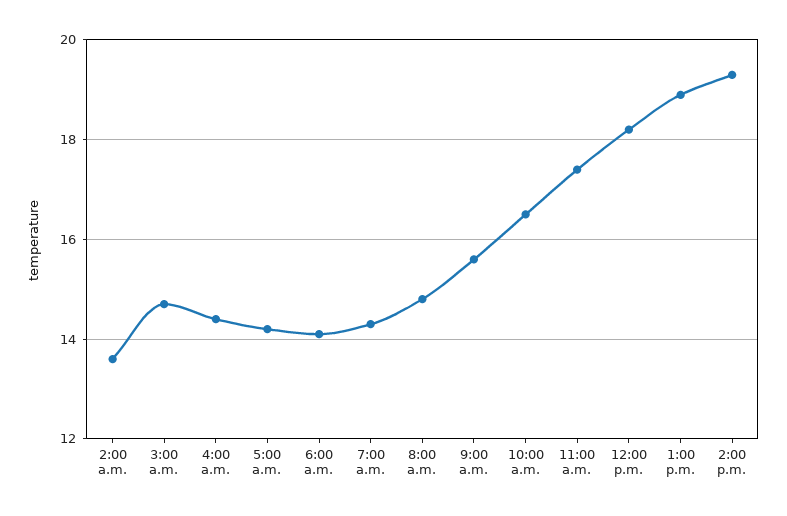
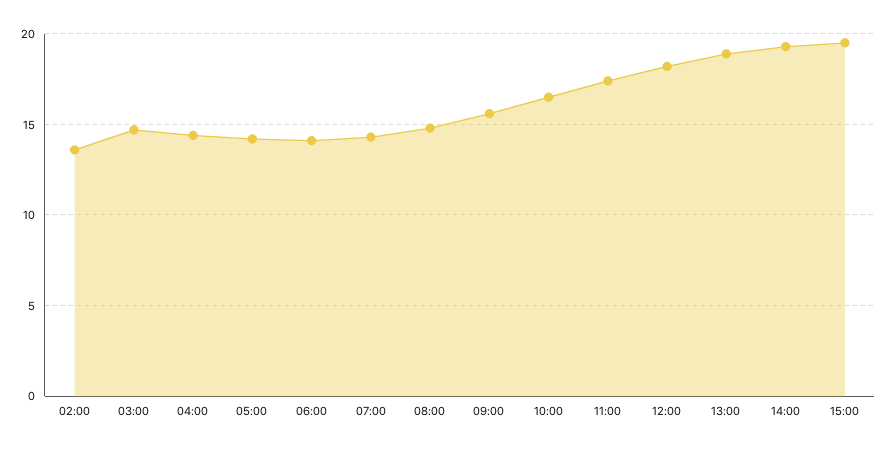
15:00: none -> 19.5

